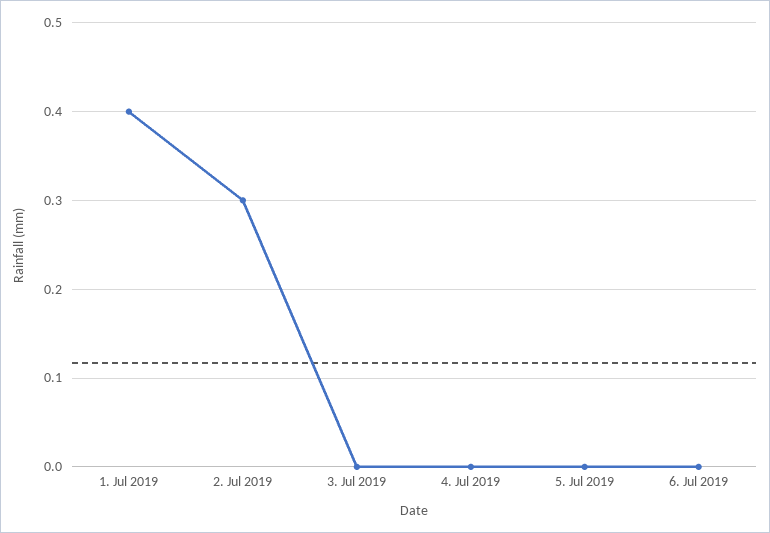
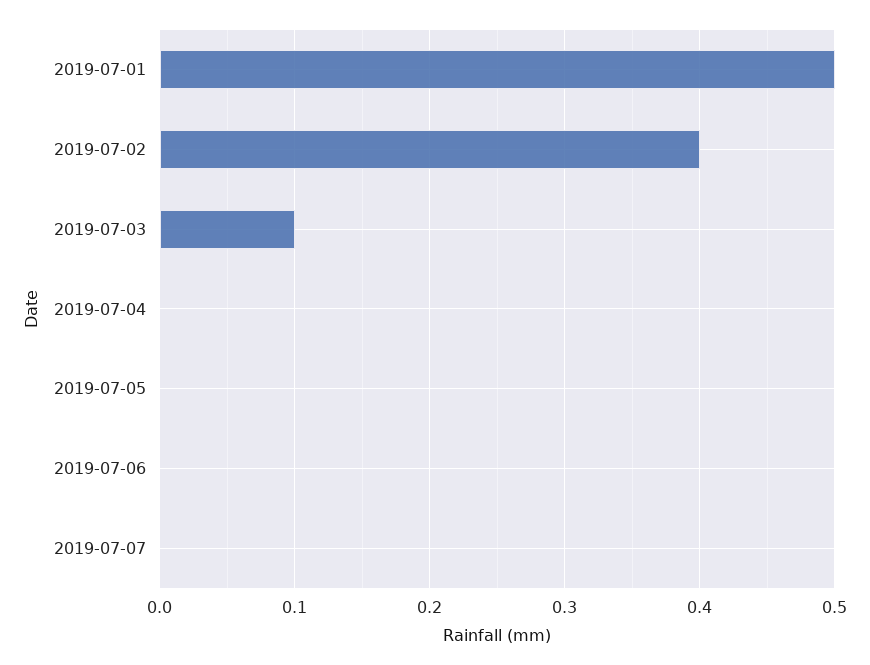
1. Jul 2019: 0.4 -> 0.5
2. Jul 2019: 0.3 -> 0.4
3. Jul 2019: 0 -> 0.1
2019-07-07: none -> 0

